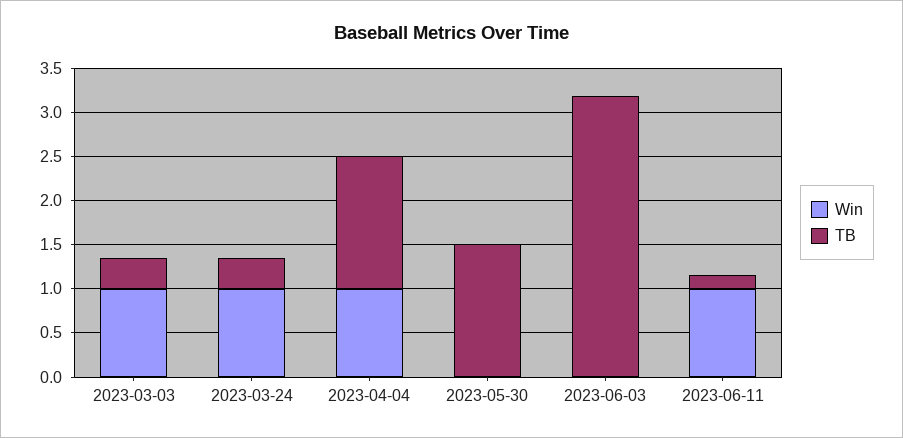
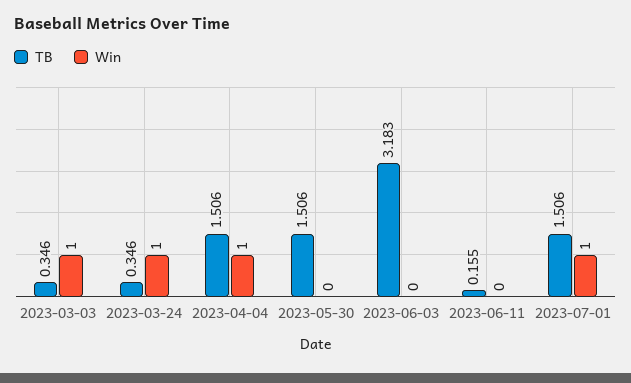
Win, 2023-06-11: 1 -> 0
TB, 2023-07-01: none -> 1.506
Win, 2023-07-01: none -> 1

